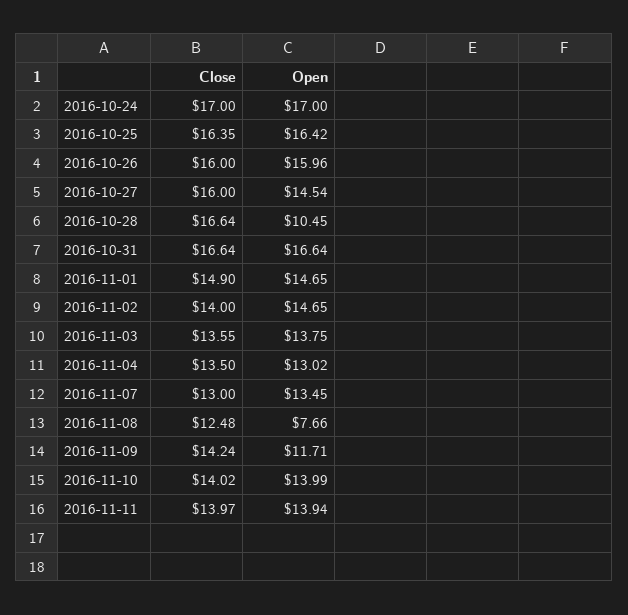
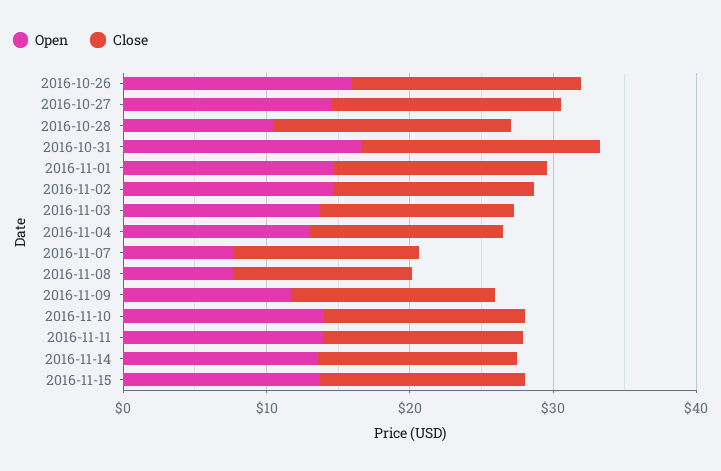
Close, 2016-10-24: 17 -> none
Open, 2016-10-24: 17 -> none
Close, 2016-10-25: 16.35 -> none
Open, 2016-10-25: 16.42 -> none
Open, 2016-11-07: 13.45 -> 8
Open, 2016-11-14: none -> 14
Close, 2016-11-14: none -> 14
Open, 2016-11-15: none -> 14
Close, 2016-11-15: none -> 14

